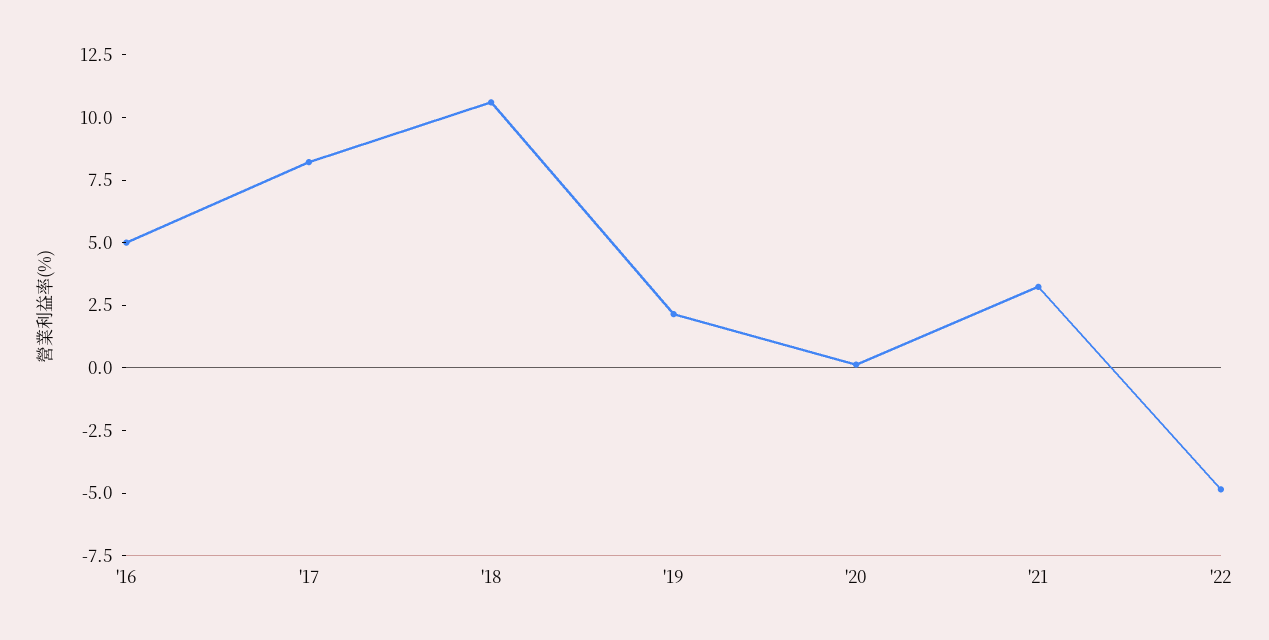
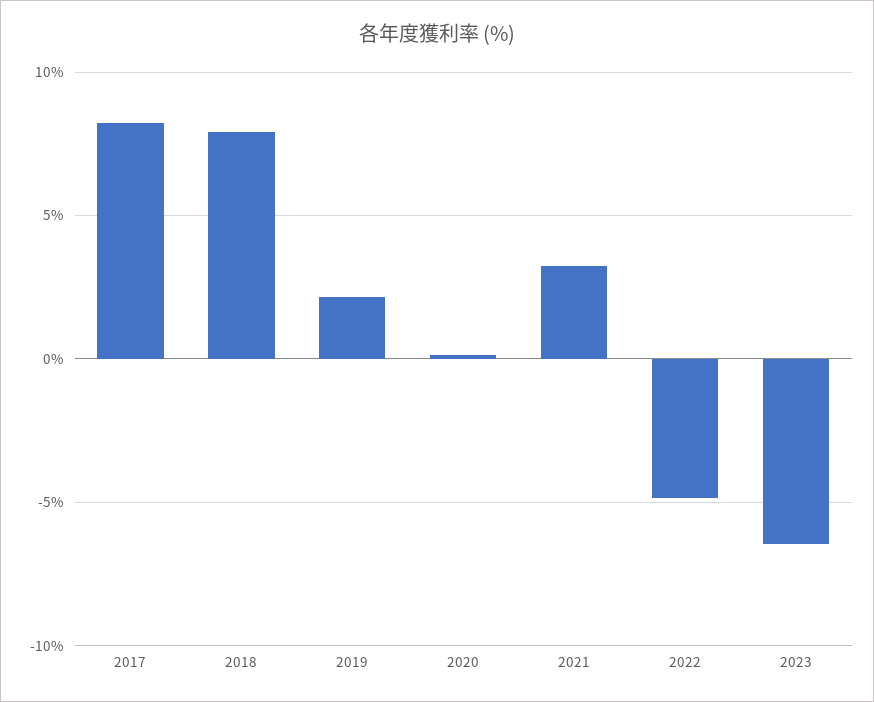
'16: 5 -> none
'18: 10.5 -> 8
2023: none -> -6.5

